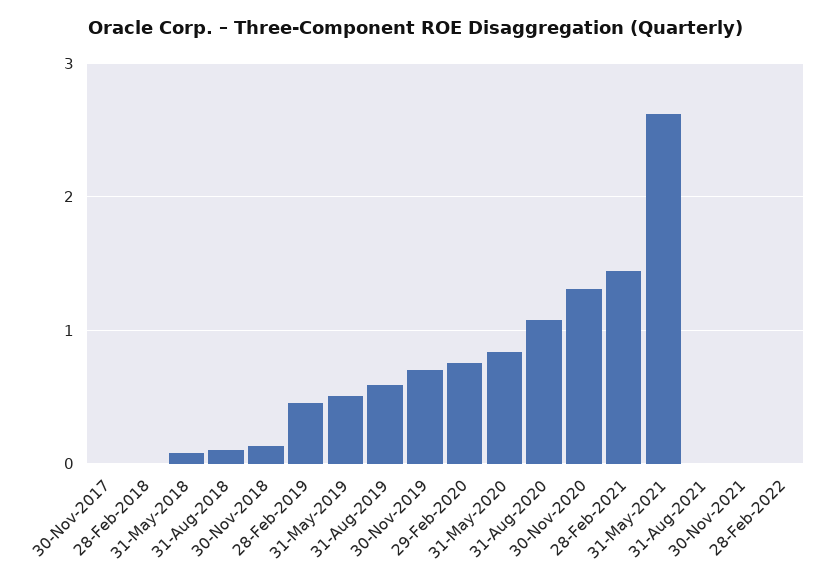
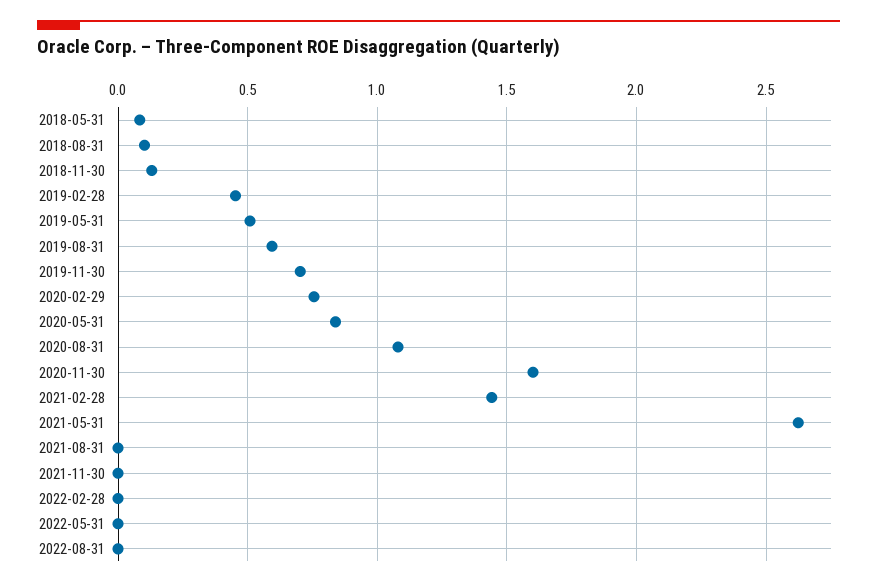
30-Nov-2017: 0 -> none
28-Feb-2018: 0 -> none
30-Nov-2020: 1.3 -> 1.6
2022-05-31: none -> 0
2022-08-31: none -> 0

